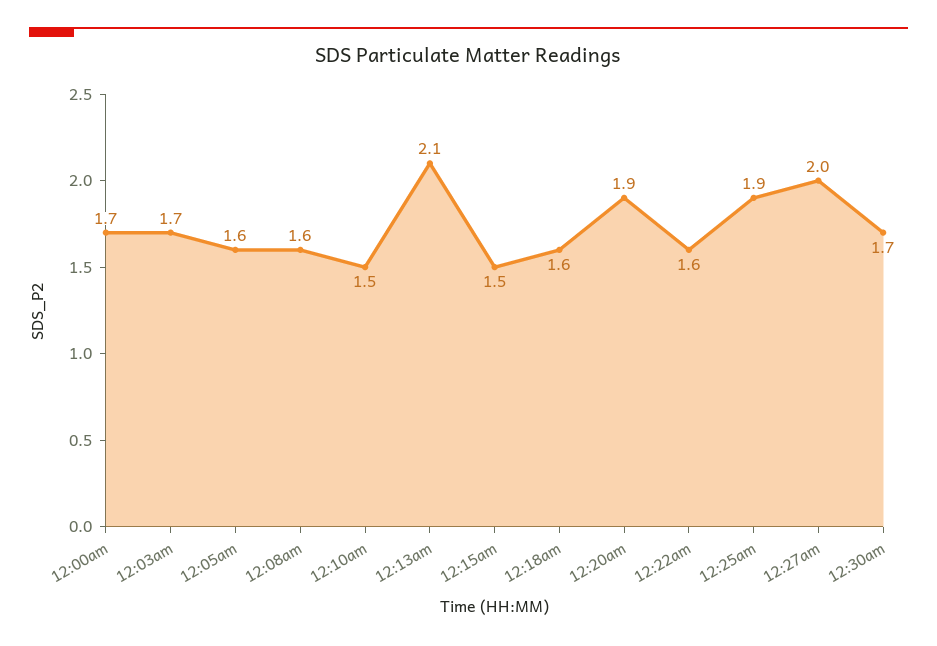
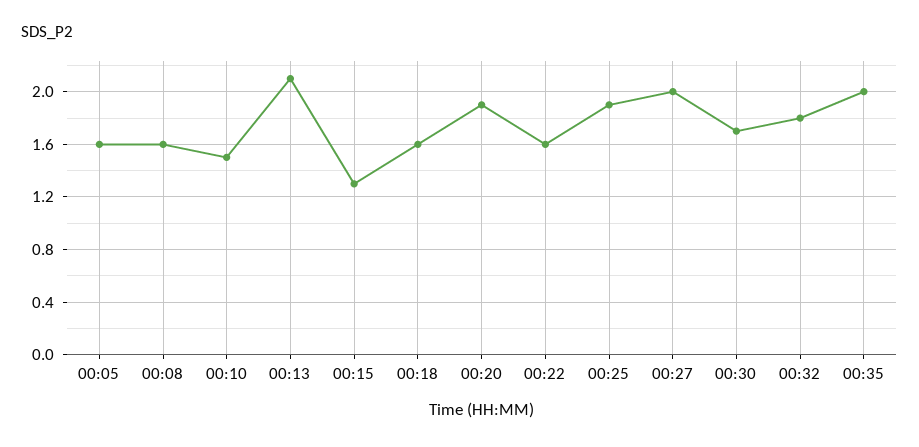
12:00am: 1.7 -> none
12:03am: 1.7 -> none
12:15am: 1.5 -> 1.3
00:32: none -> 1.8
00:35: none -> 2

